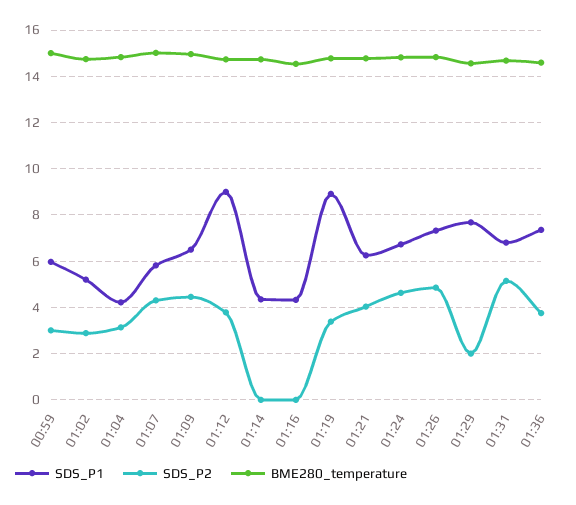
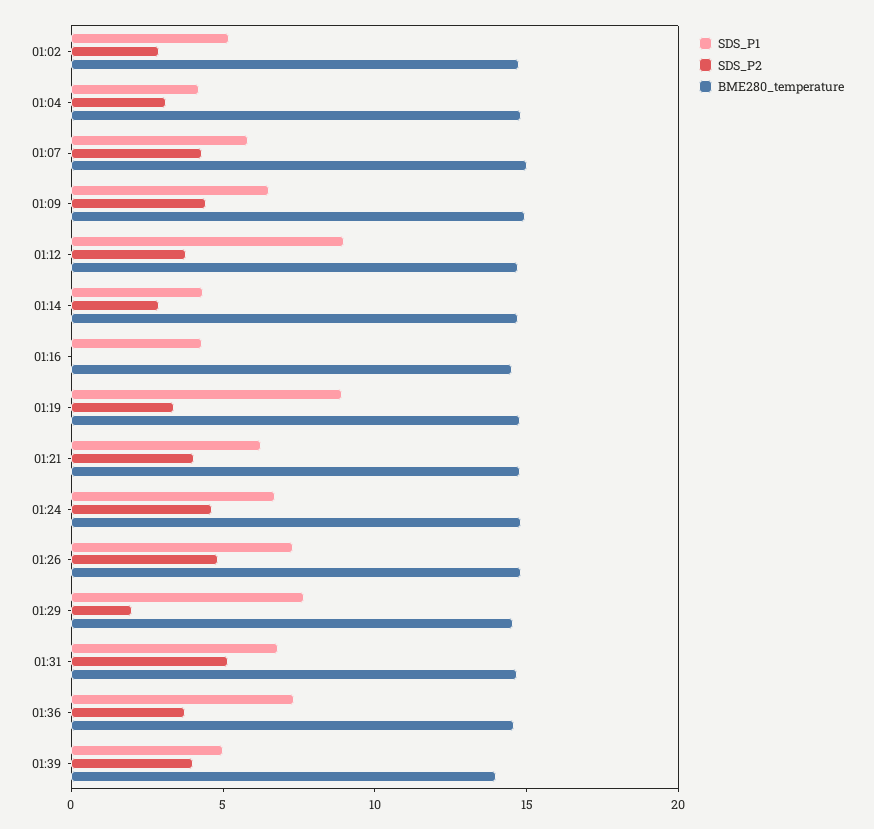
SDS_P1, 00:59: 6 -> none
SDS_P2, 00:59: 3 -> none
BME280_temperature, 00:59: 15 -> none
SDS_P2, 01:14: 0 -> 3
SDS_P1, 01:39: none -> 5
SDS_P2, 01:39: none -> 4
BME280_temperature, 01:39: none -> 14

